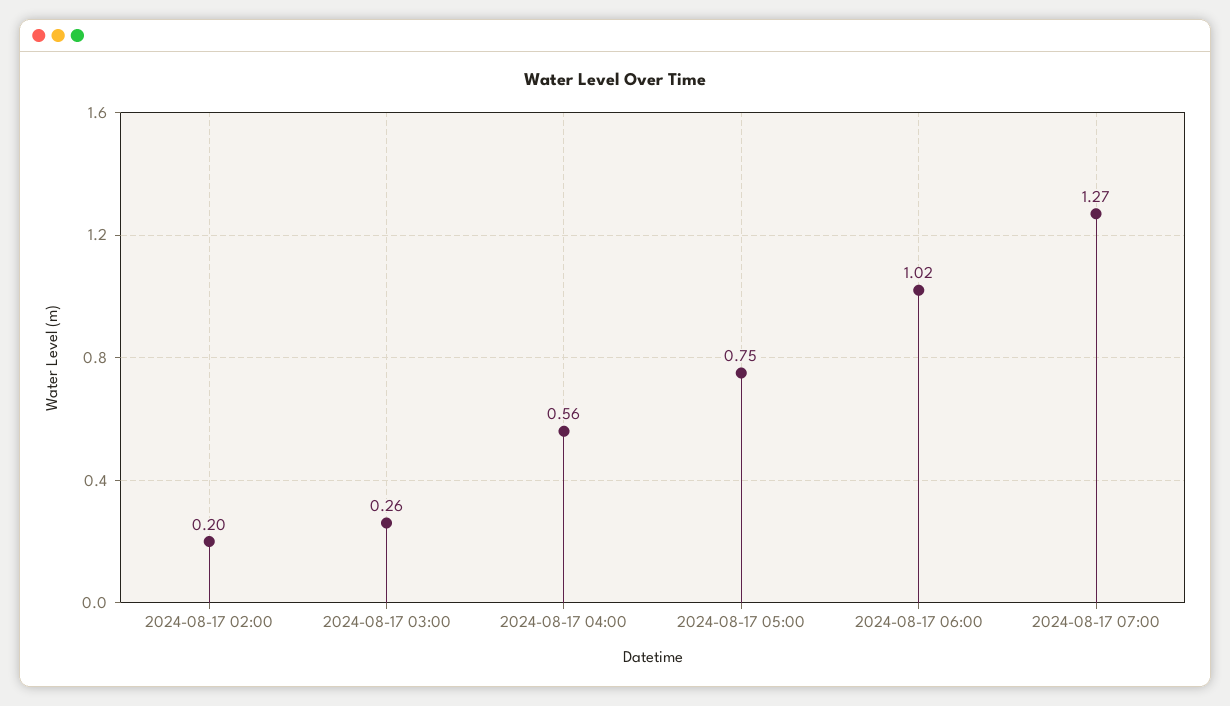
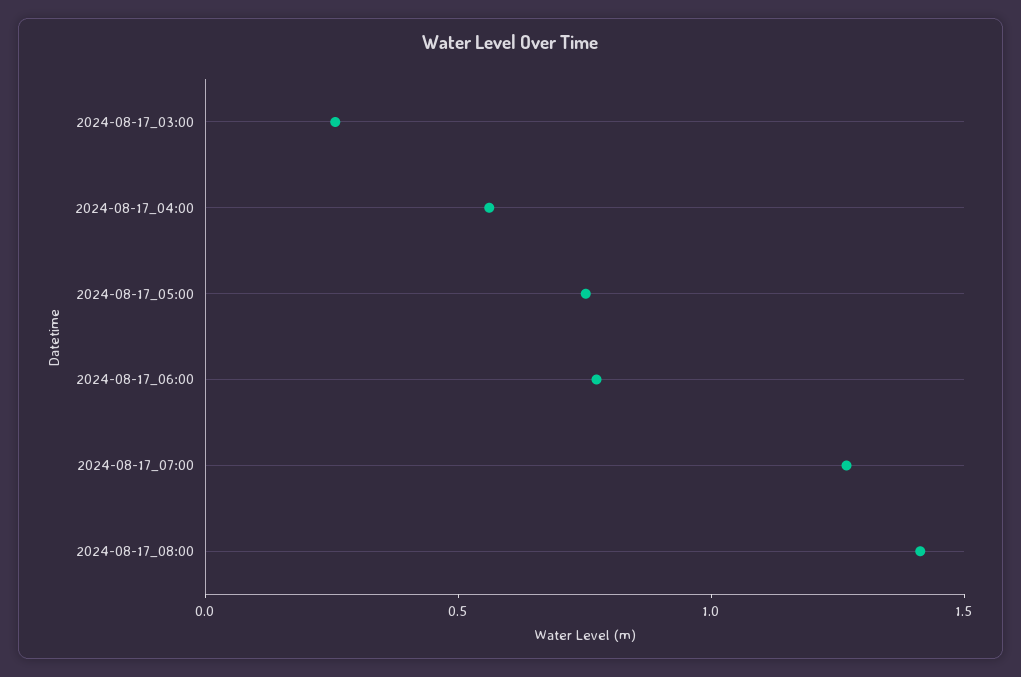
2024-08-17 02:00: 0.2 -> none
2024-08-17 06:00: 1.02 -> 0.8
2024-08-17_08:00: none -> 1.4

